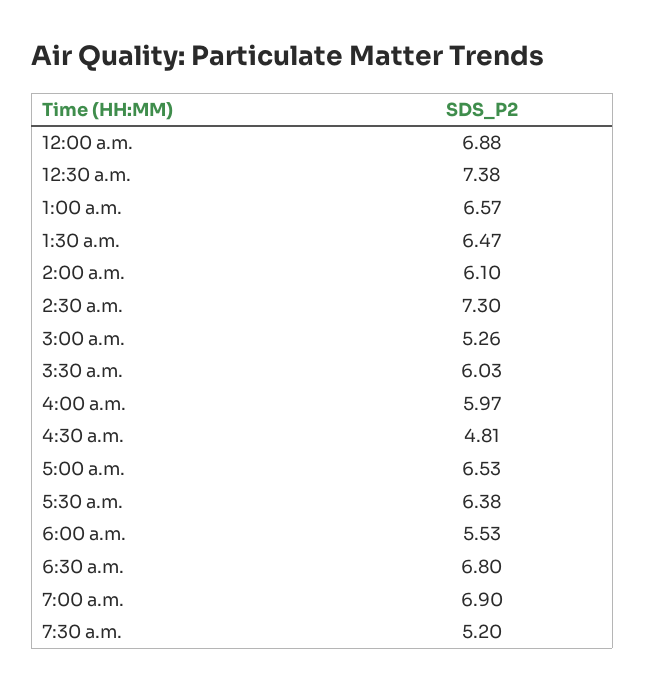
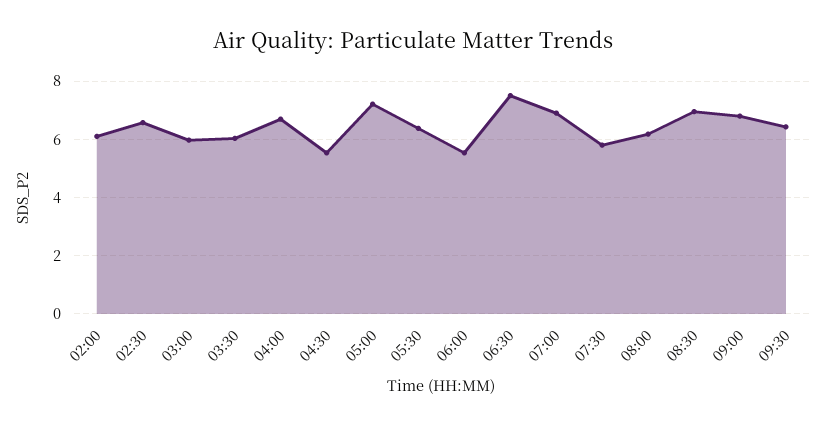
12:00 a.m.: 6.88 -> none
12:30 a.m.: 7.38 -> none
1:00 a.m.: 6.57 -> none
1:30 a.m.: 6.47 -> none
2:30 a.m.: 7.3 -> 6.5
3:00 a.m.: 5.26 -> 6
4:00 a.m.: 5.97 -> 6.75
4:30 a.m.: 4.81 -> 5.5
5:00 a.m.: 6.53 -> 7.25
6:30 a.m.: 6.8 -> 7.5
7:30 a.m.: 5.2 -> 5.75
08:00: none -> 6.25
08:30: none -> 7
09:00: none -> 6.75
09:30: none -> 6.5

